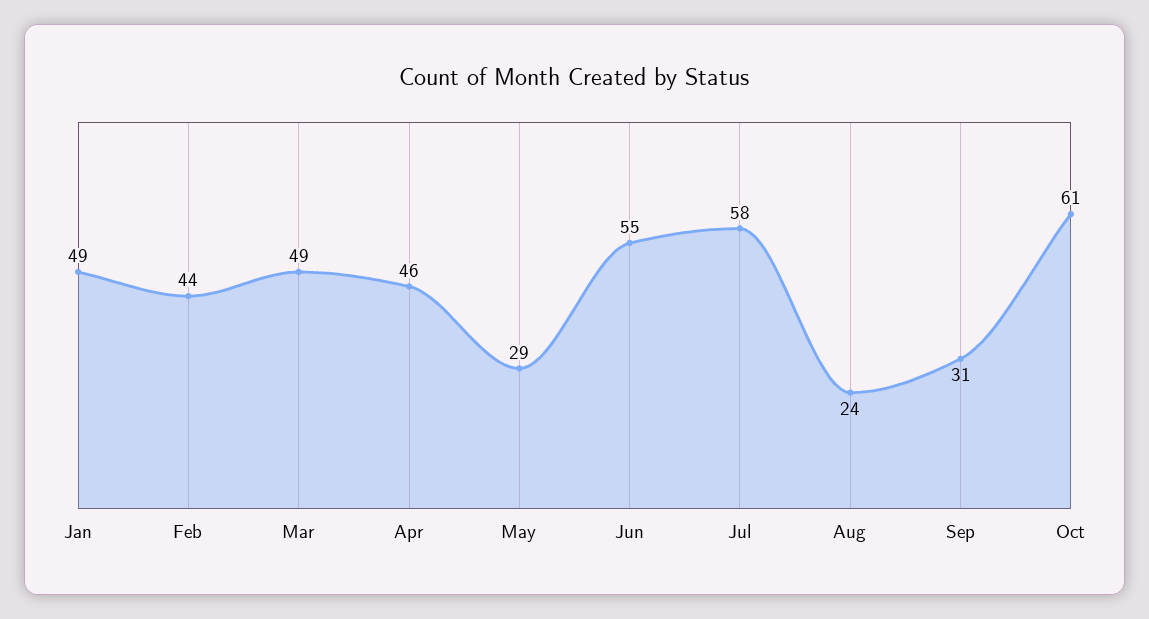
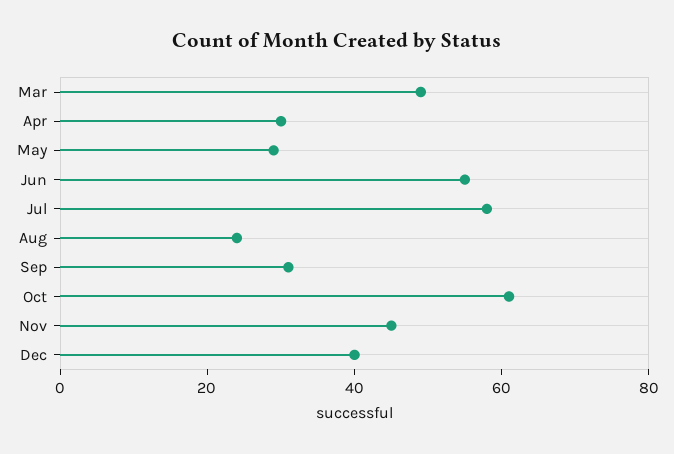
Jan: 49 -> none
Feb: 44 -> none
Apr: 46 -> 30
Nov: none -> 45
Dec: none -> 40

